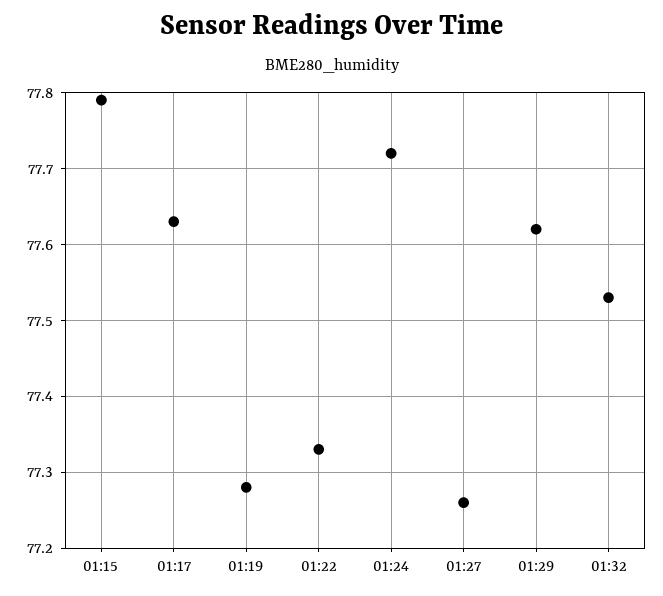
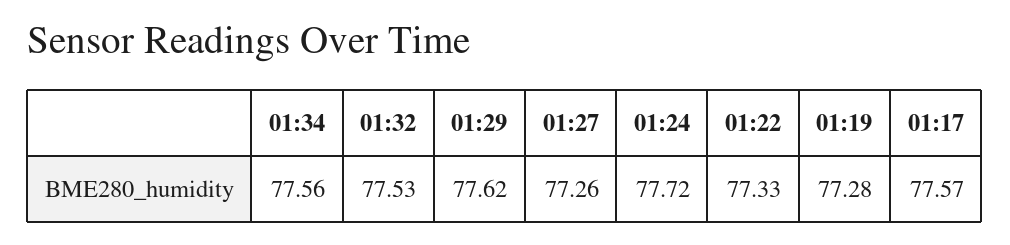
01:15: 77.79 -> none
01:17: 77.63 -> 77.57
01:34: none -> 77.56

